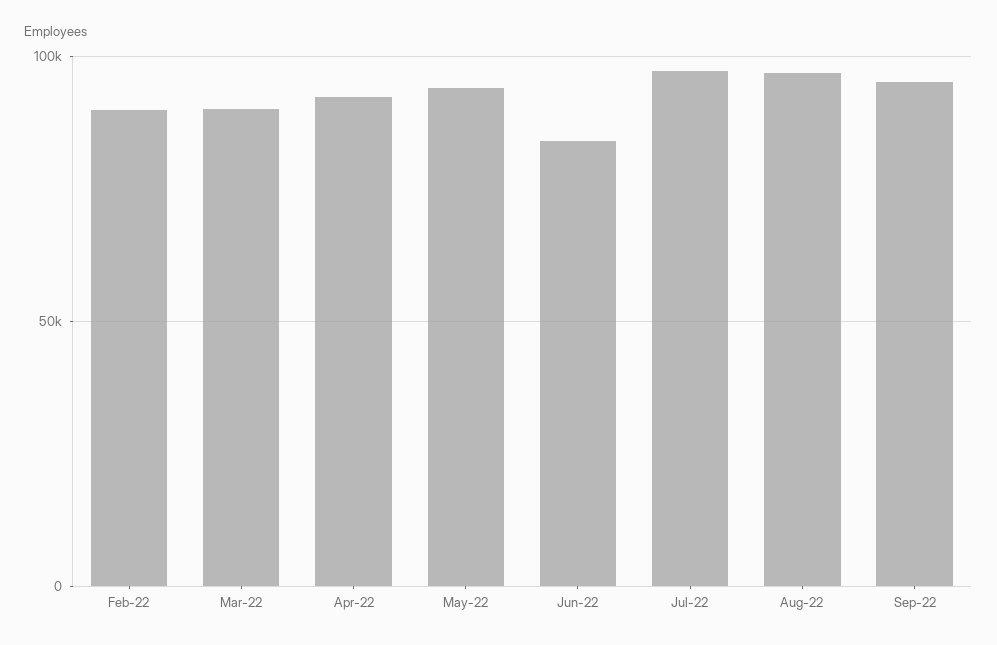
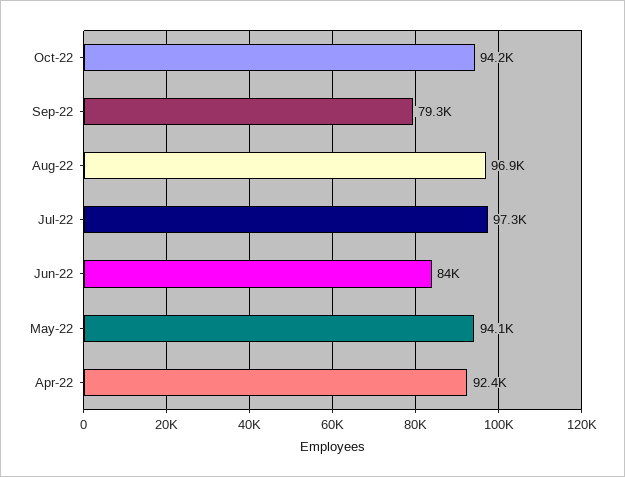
Feb-22: 90000 -> none
Mar-22: 90000 -> none
Sep-22: 95000 -> 79300
Oct-22: none -> 94200

